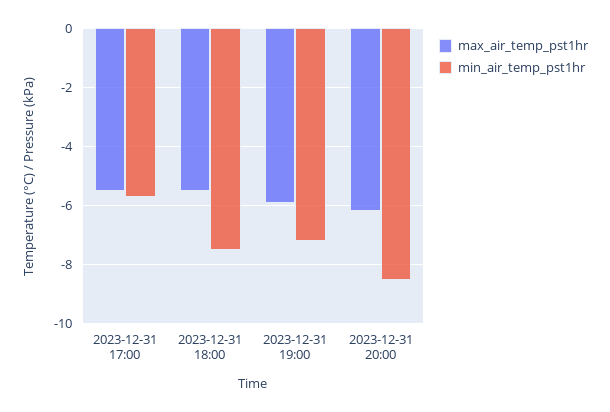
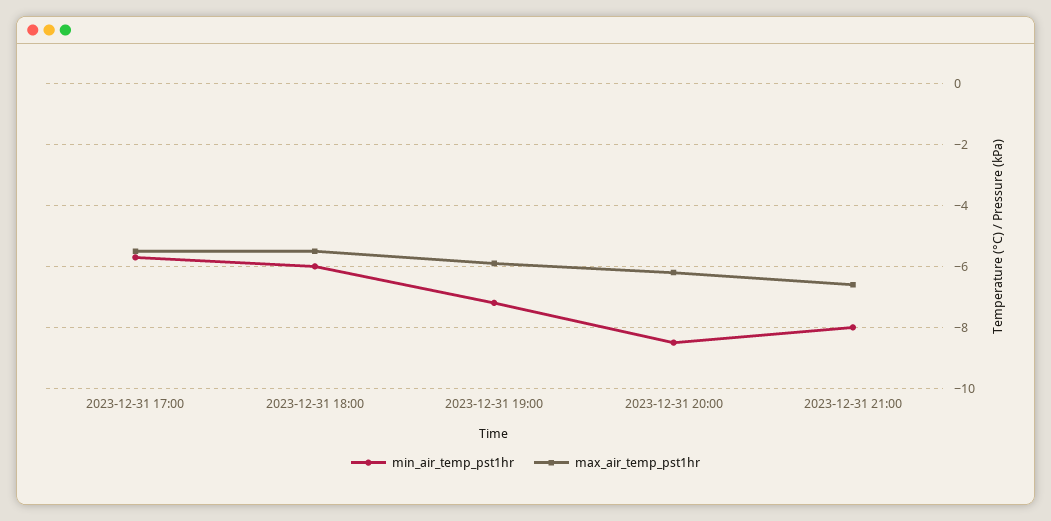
min_air_temp_pst1hr, 2023-12-31 18:00: -7.5 -> -6
min_air_temp_pst1hr, 2023-12-31 21:00: none -> -8
max_air_temp_pst1hr, 2023-12-31 21:00: none -> -6.5

